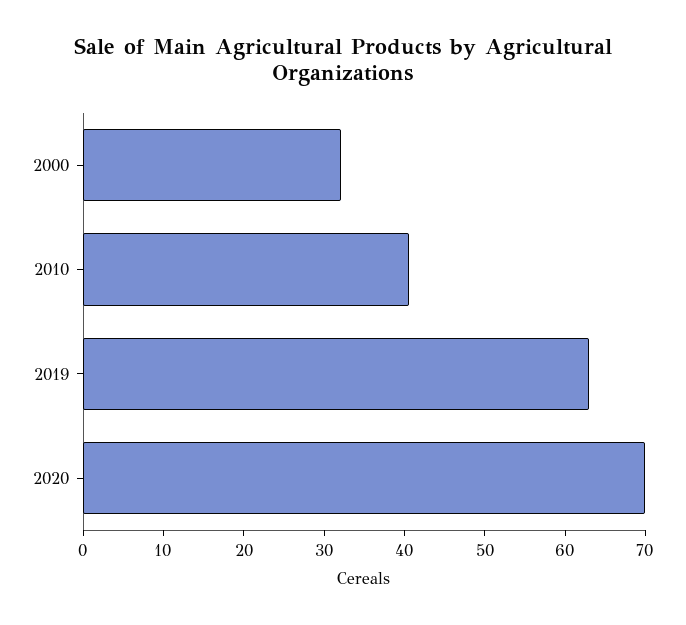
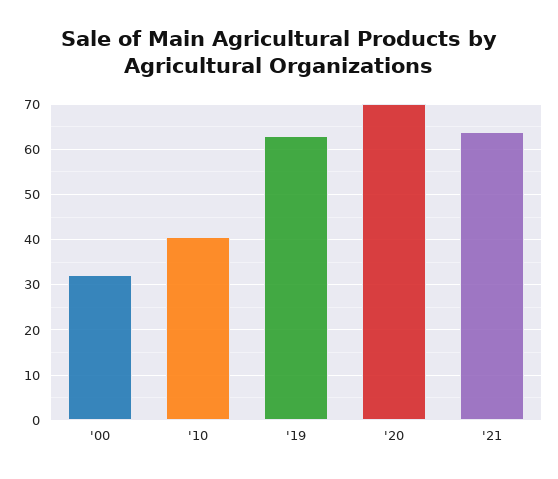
'21: none -> 64

